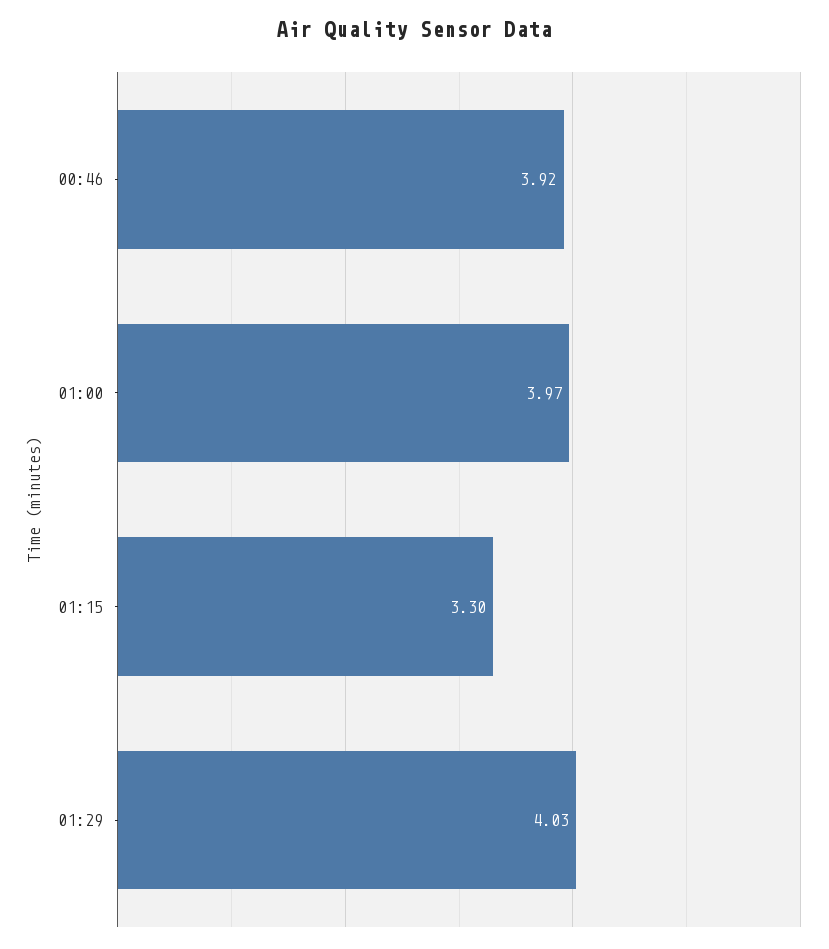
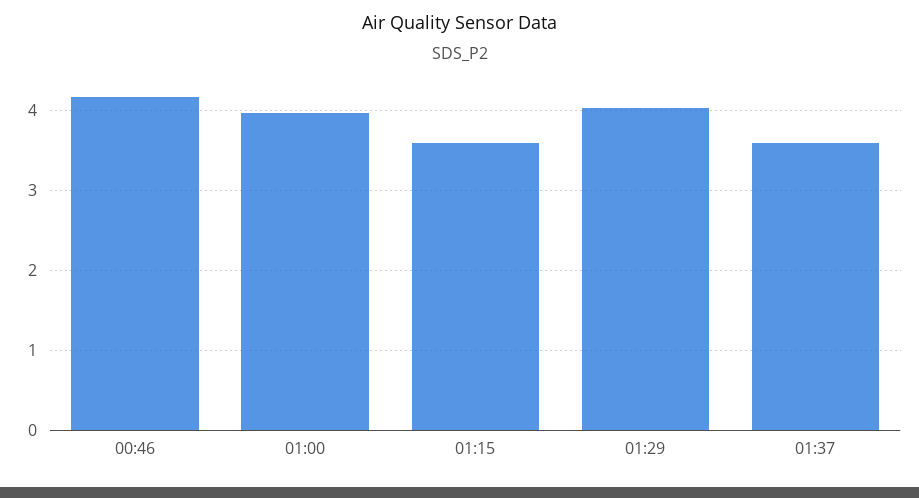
00:46: 3.92 -> 4.2
01:15: 3.3 -> 3.6
01:37: none -> 3.6

